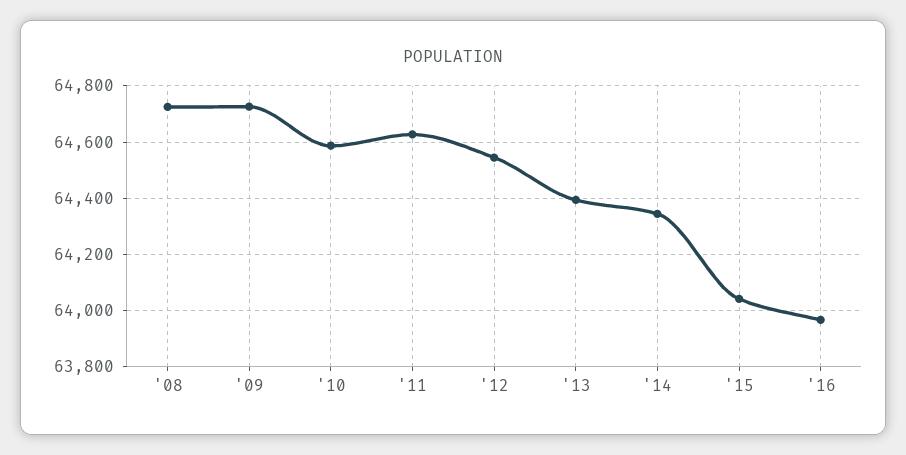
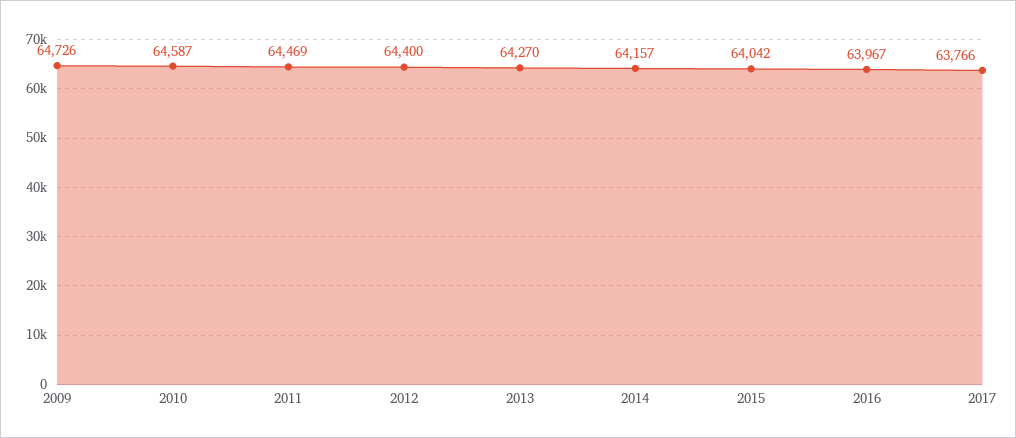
'08: 64725 -> none
'11: 64625 -> 64469
'12: 64550 -> 64400
'13: 64400 -> 64270
'14: 64350 -> 64157
2017: none -> 63766

